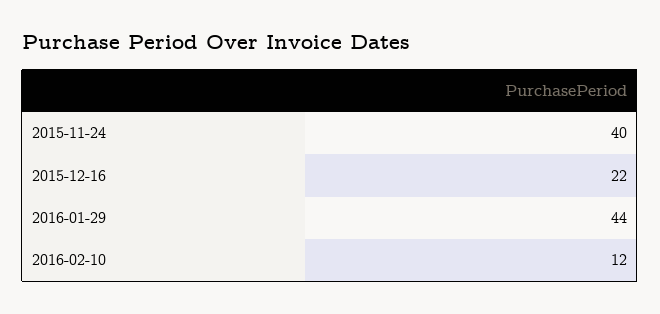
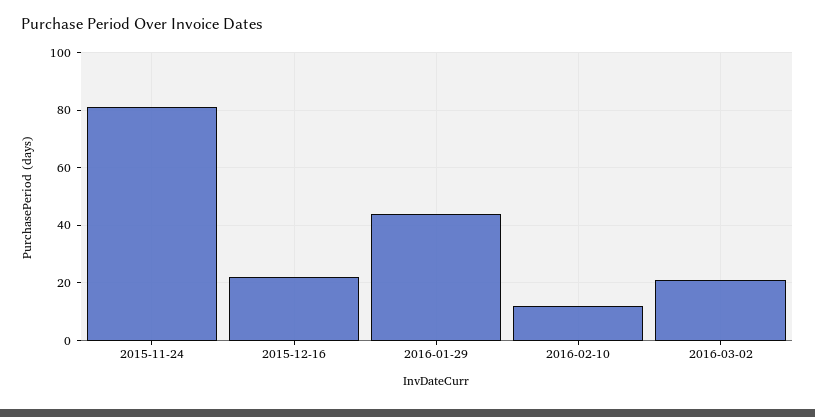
2015-11-24: 40 -> 80
2016-03-02: none -> 20

